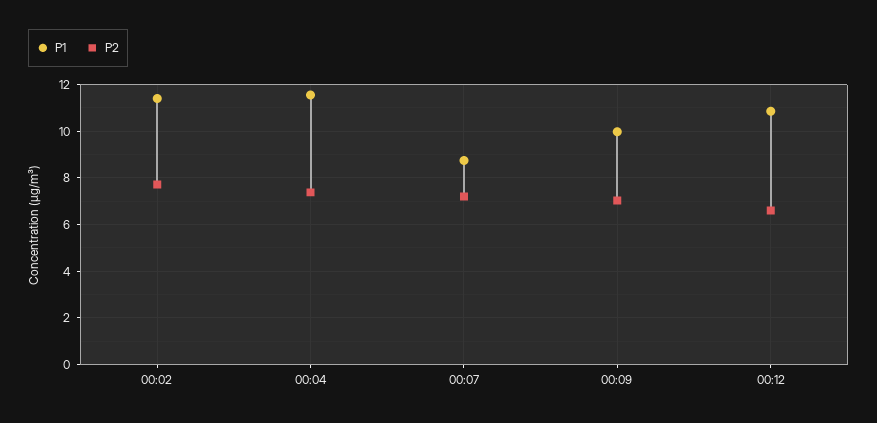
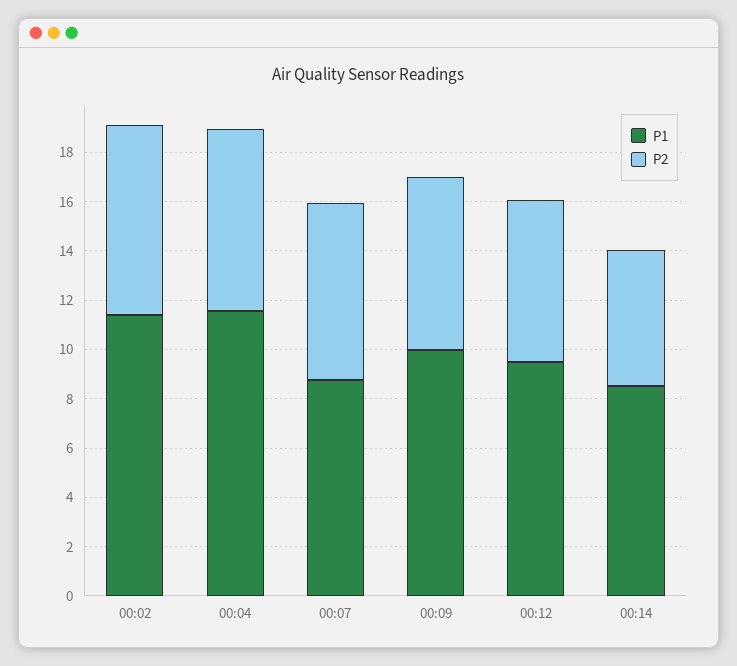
P1, 00:12: 11 -> 9.5
P1, 00:14: none -> 8.5
P2, 00:14: none -> 5.5

